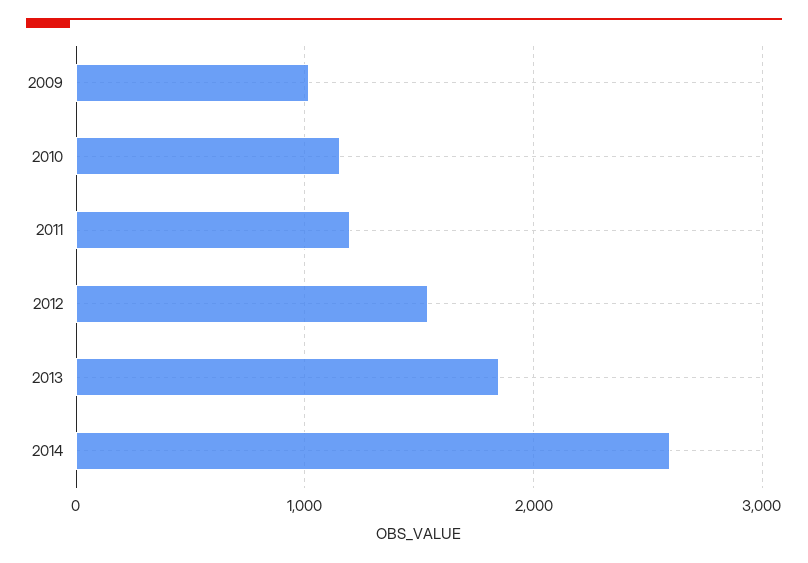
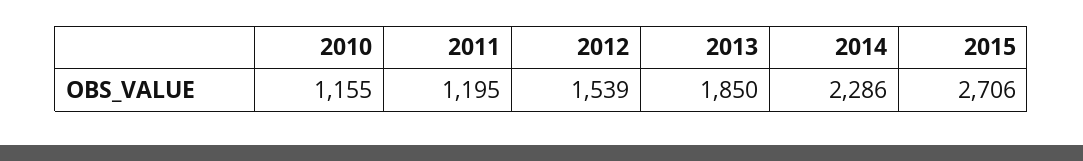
2009: 1000 -> none
2014: 2600 -> 2286
2015: none -> 2706

